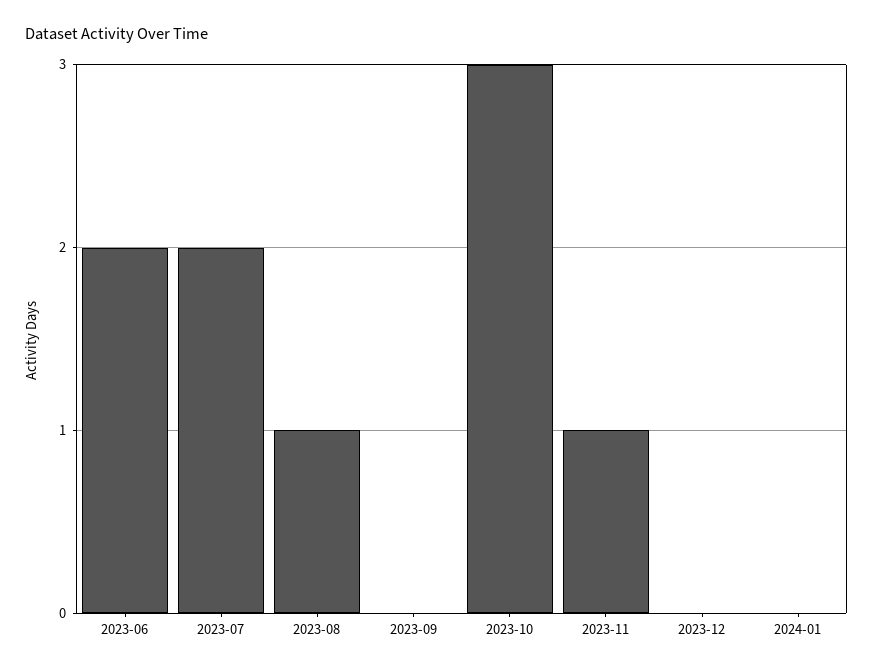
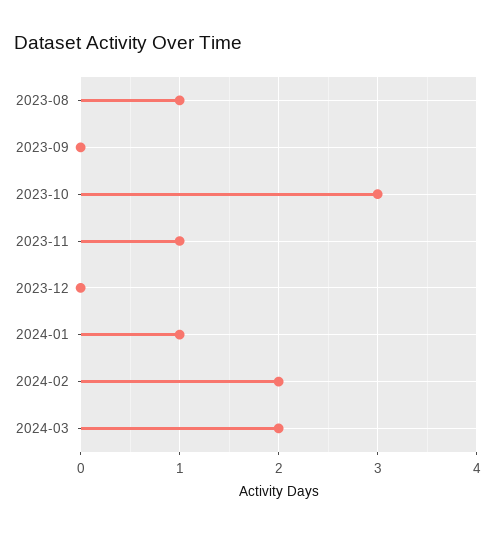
2023-06: 2 -> none
2023-07: 2 -> none
2024-01: 0 -> 1
2024-02: none -> 2
2024-03: none -> 2

